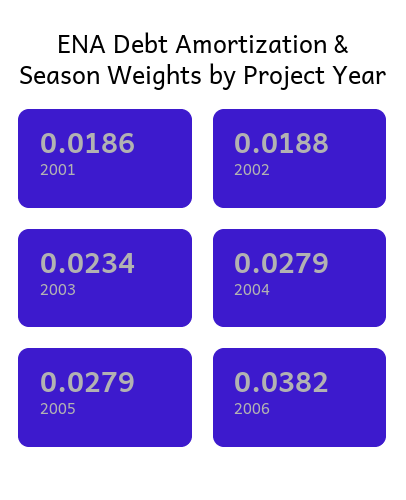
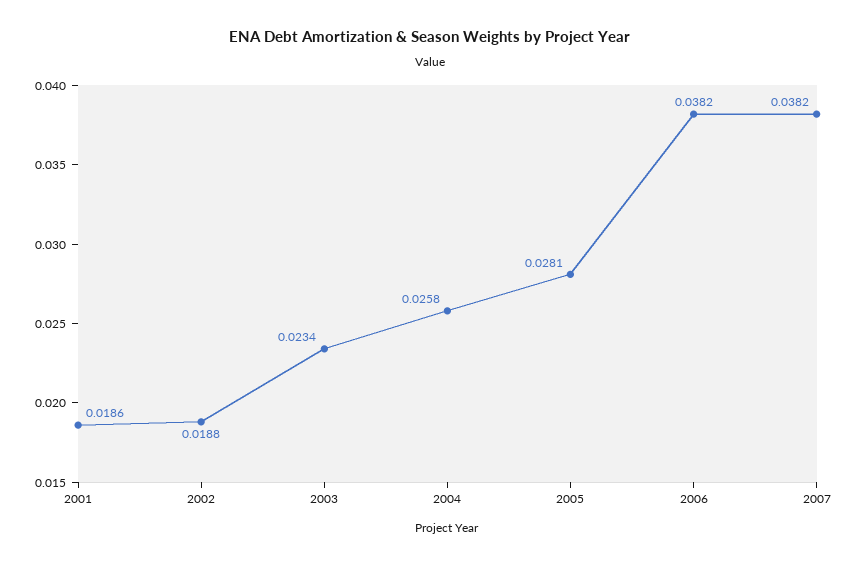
2004: 0.0279 -> 0.0258
2005: 0.0279 -> 0.0281
2007: none -> 0.0382

